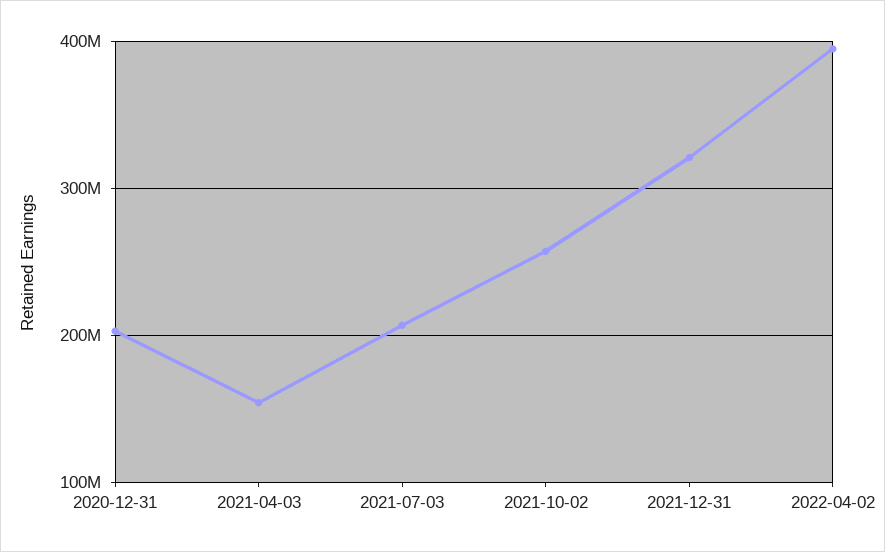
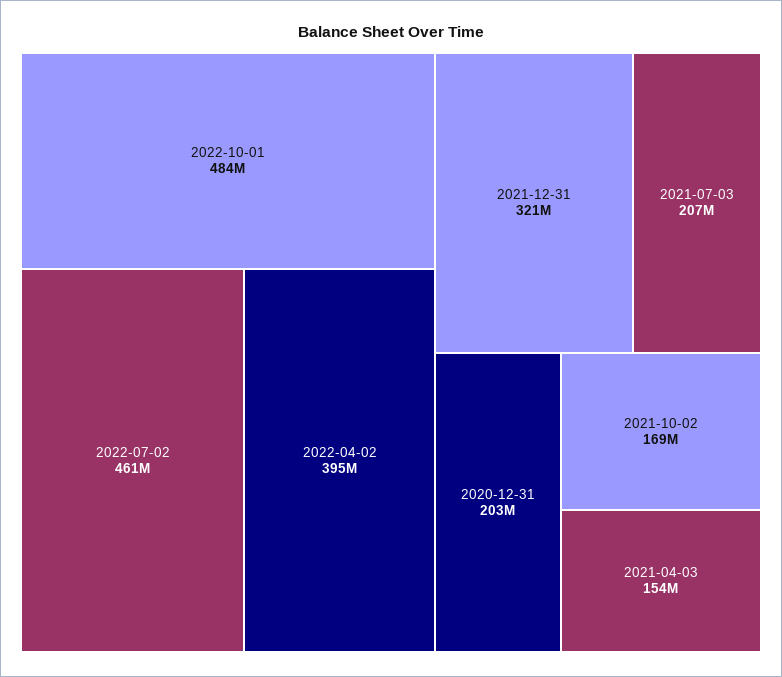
2021-10-02: 260000000 -> 169000000
2022-10-01: none -> 484000000
2022-07-02: none -> 461000000

